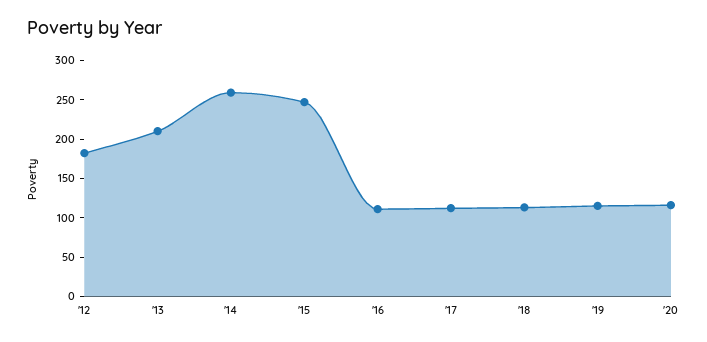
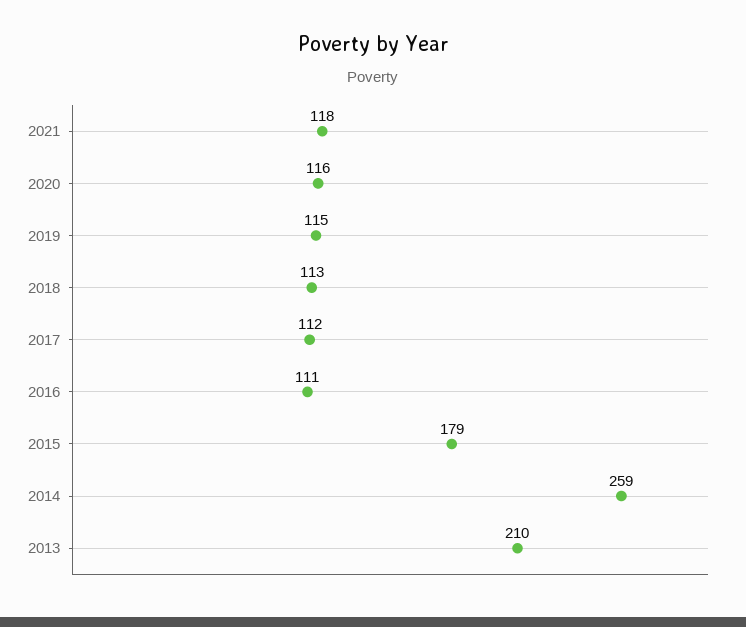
'12: 175 -> none
'15: 250 -> 179
2021: none -> 118

